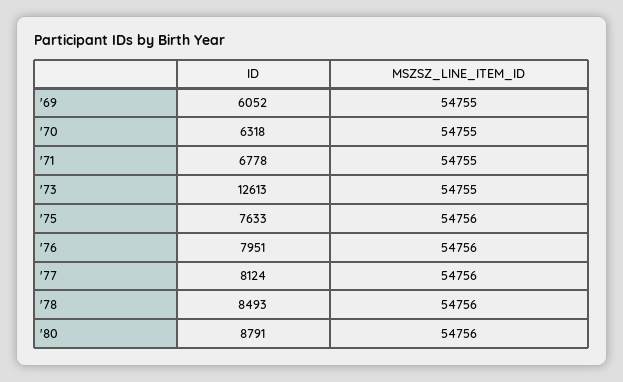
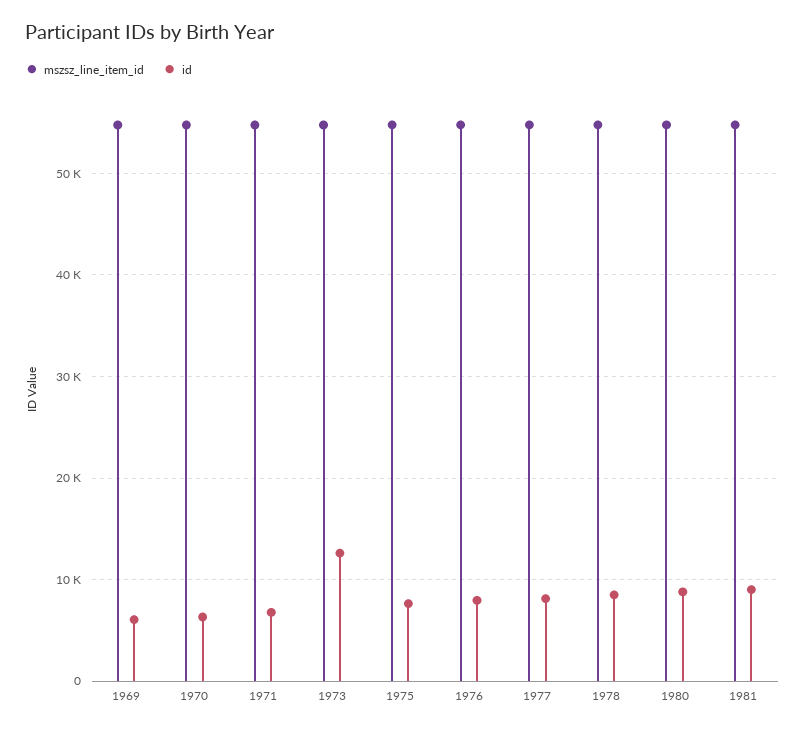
MSZSZ_LINE_ITEM_ID, 1981: none -> 55000
ID, 1981: none -> 9000

